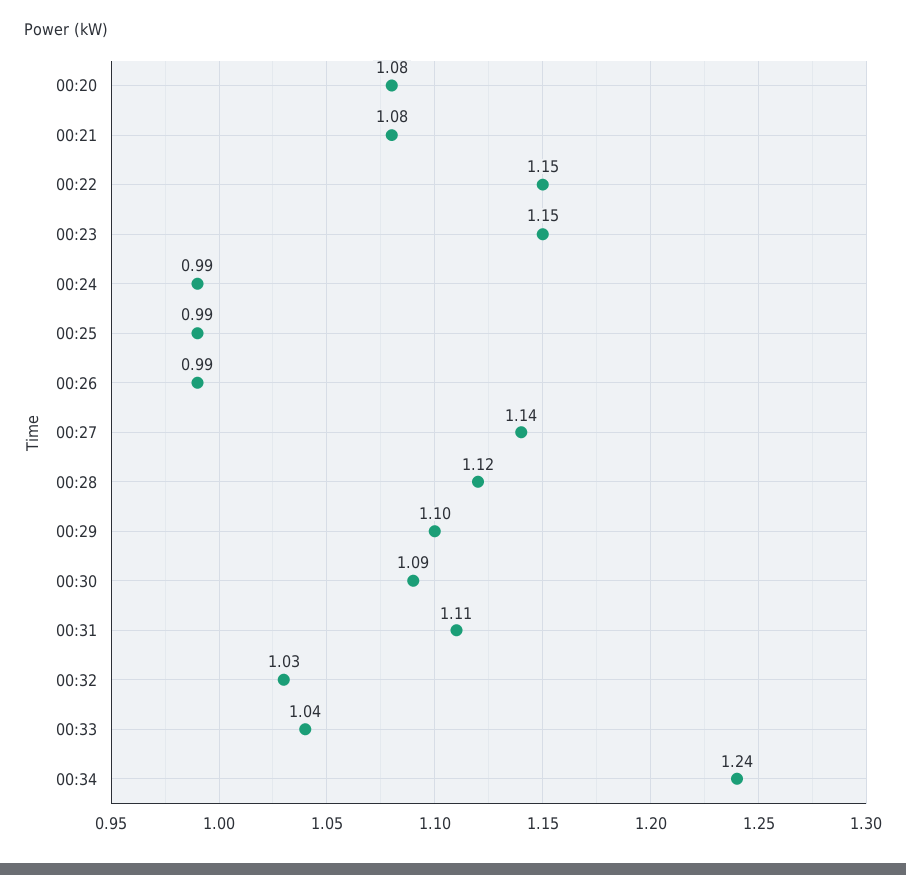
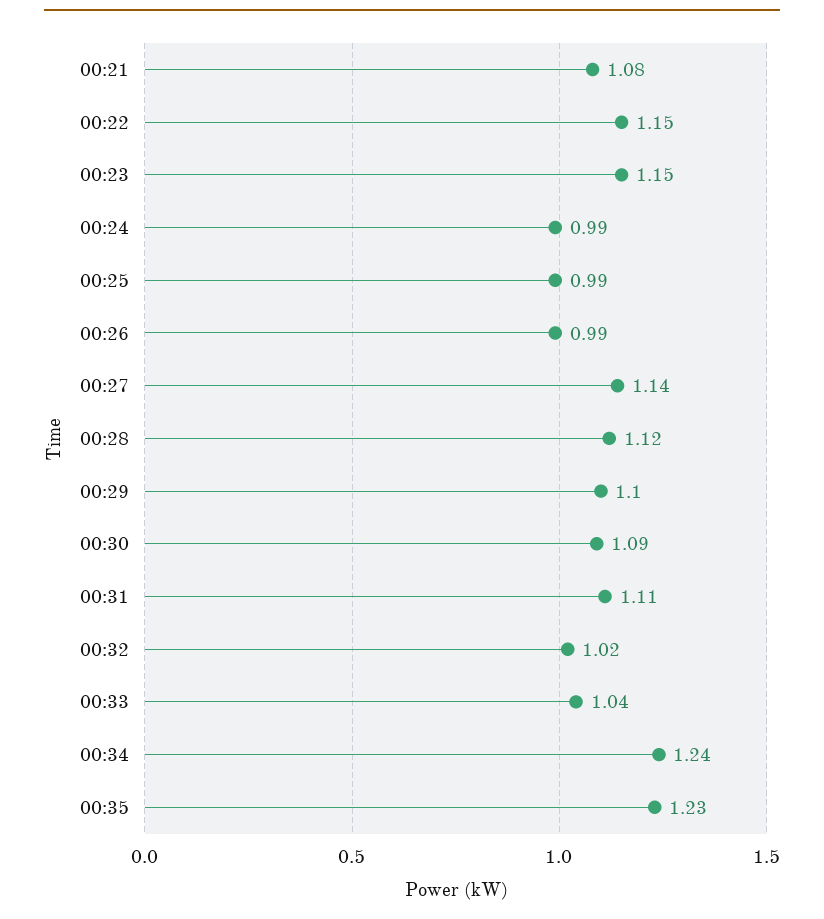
00:20: 1.08 -> none
00:32: 1.03 -> 1.02
00:35: none -> 1.23

